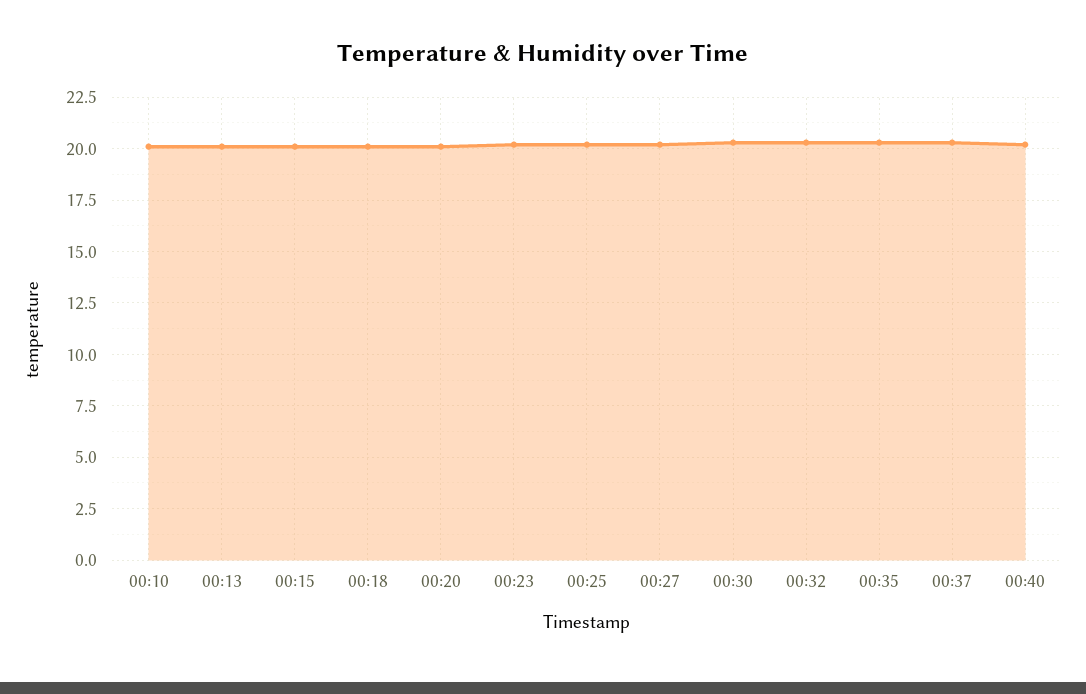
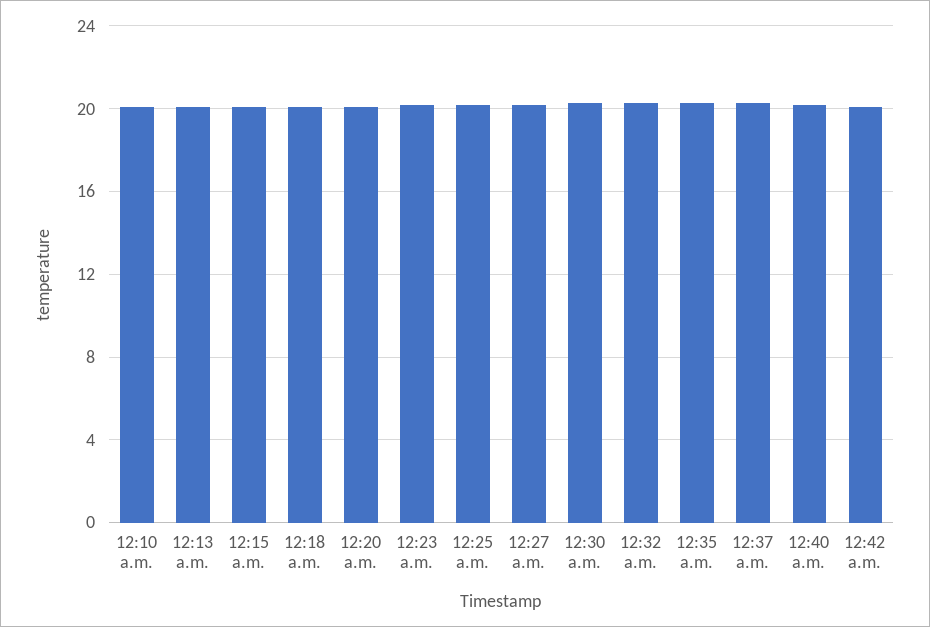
12:42 a.m.: none -> 20

